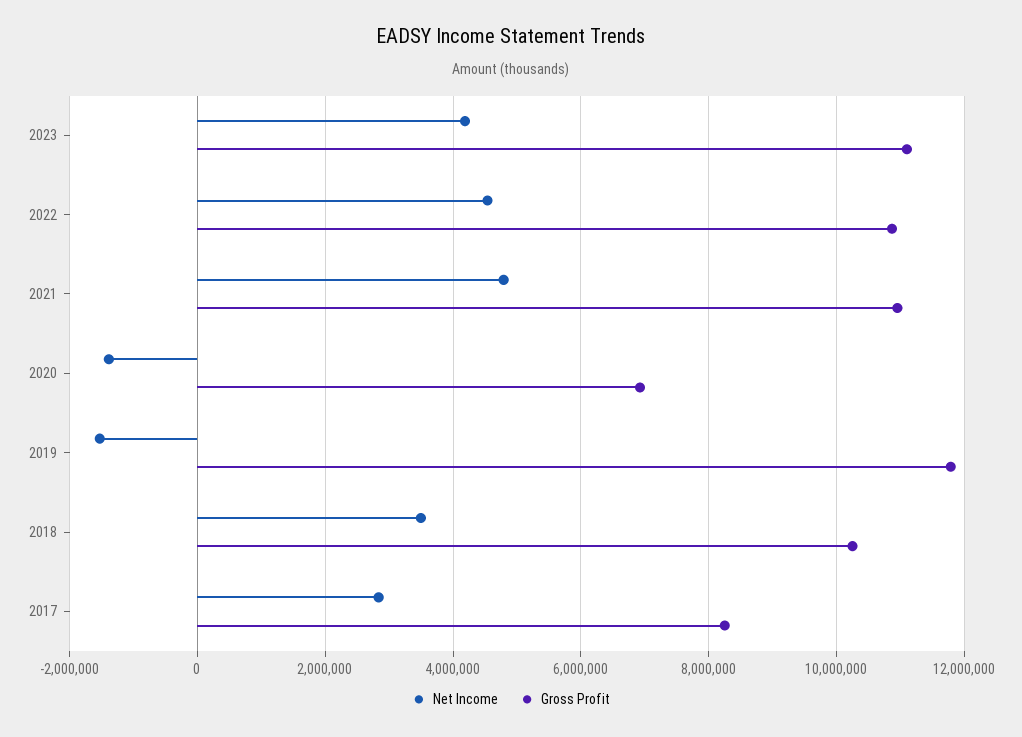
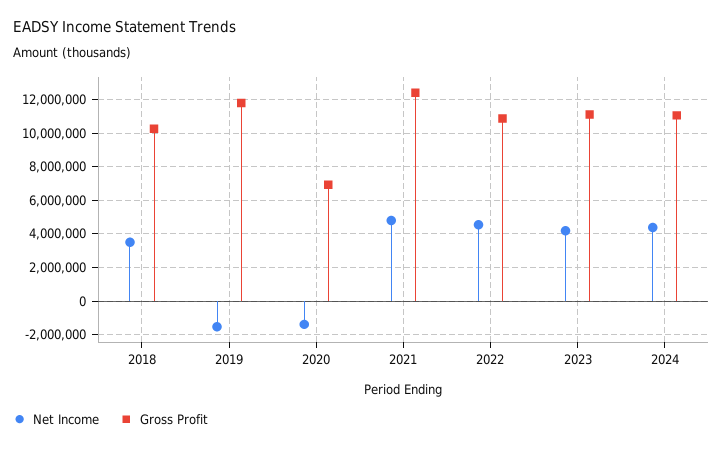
Gross Profit, 2021: 11000000 -> 12500000
Net Income, 2017: 2800000 -> none
Gross Profit, 2017: 8200000 -> none
Net Income, 2024: none -> 4500000
Gross Profit, 2024: none -> 11000000

